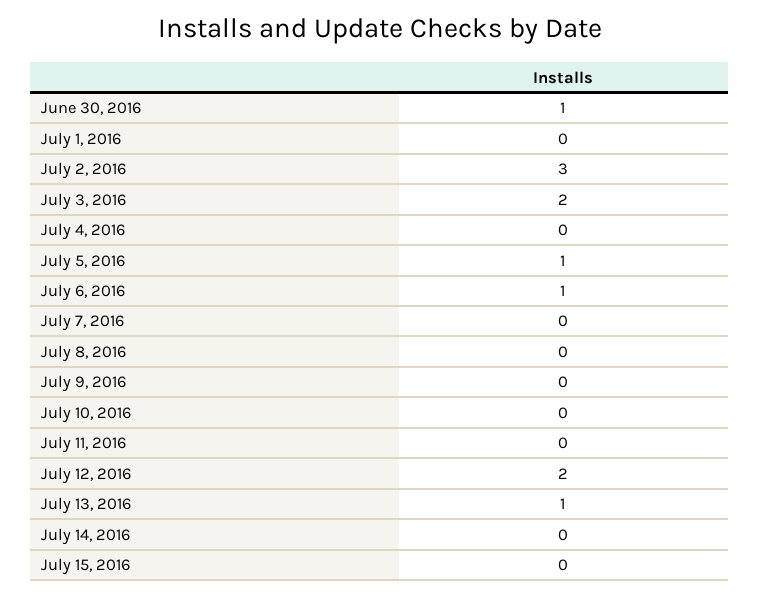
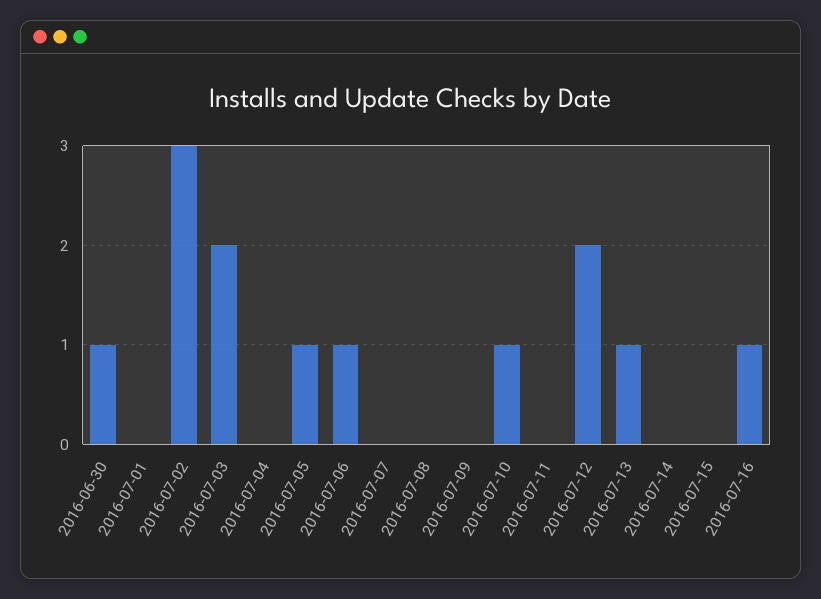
July 10, 2016: 0 -> 1
2016-07-16: none -> 1

